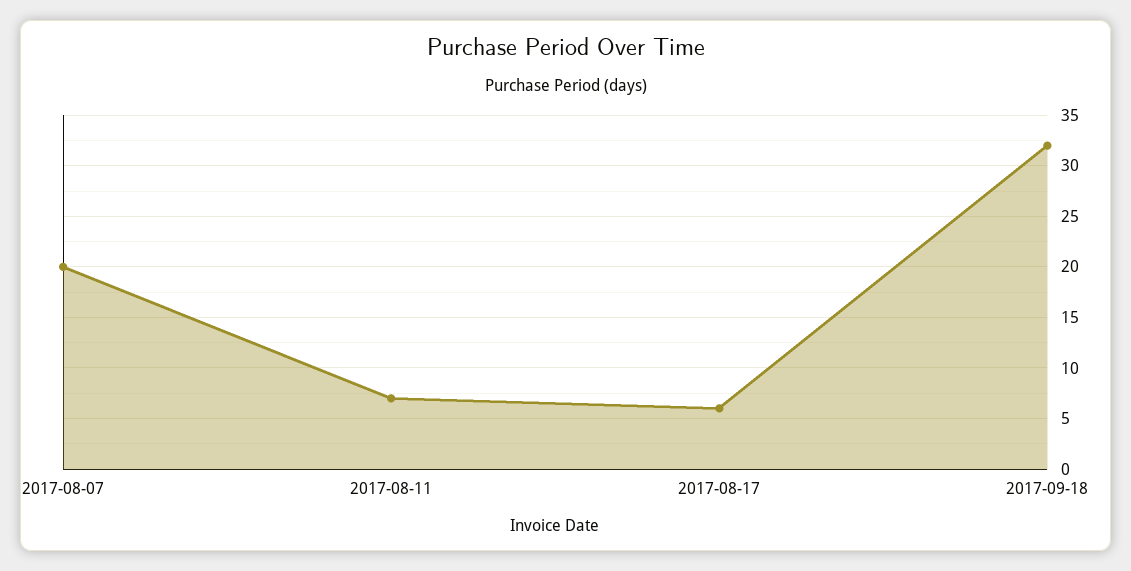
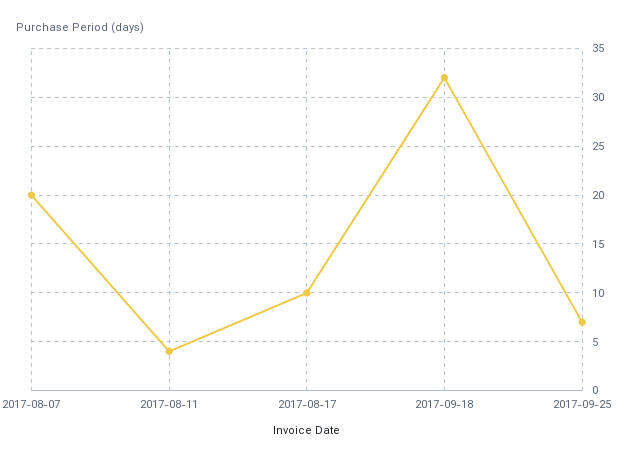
2017-08-11: 7 -> 4
2017-08-17: 6 -> 10
2017-09-25: none -> 7

